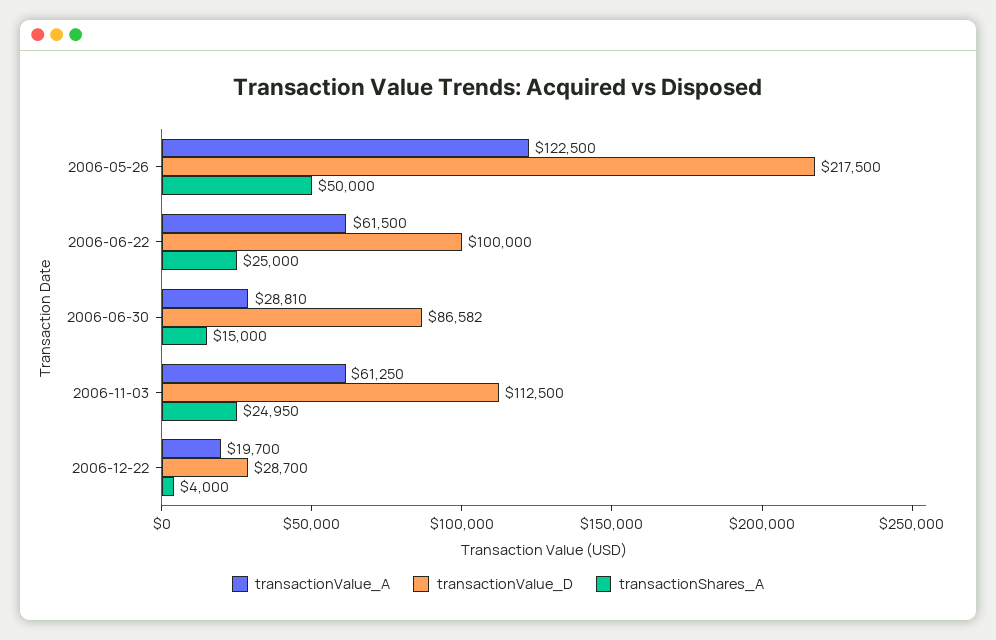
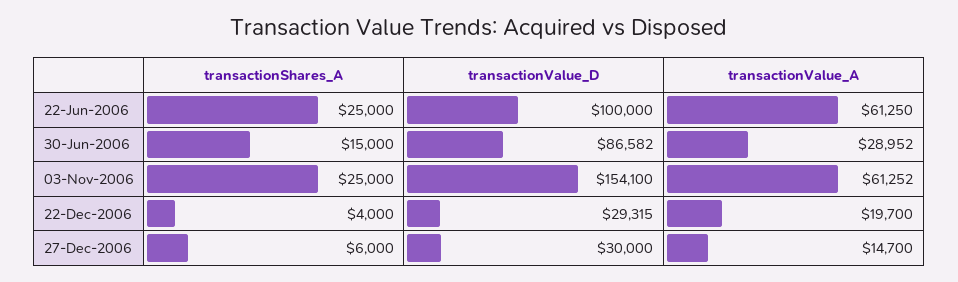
transactionValue_A, 2006-05-26: 122500 -> none
transactionValue_D, 2006-05-26: 217500 -> none
transactionShares_A, 2006-05-26: 50000 -> none
transactionValue_A, 2006-06-22: 61500 -> 61250
transactionValue_A, 2006-06-30: 28810 -> 28952
transactionValue_A, 2006-11-03: 61250 -> 61252
transactionValue_D, 2006-11-03: 112500 -> 154100
transactionShares_A, 2006-11-03: 24950 -> 25000
transactionValue_D, 2006-12-22: 28700 -> 29315
transactionShares_A, 27-Dec-2006: none -> 6000
transactionValue_D, 27-Dec-2006: none -> 30000
transactionValue_A, 27-Dec-2006: none -> 14700

